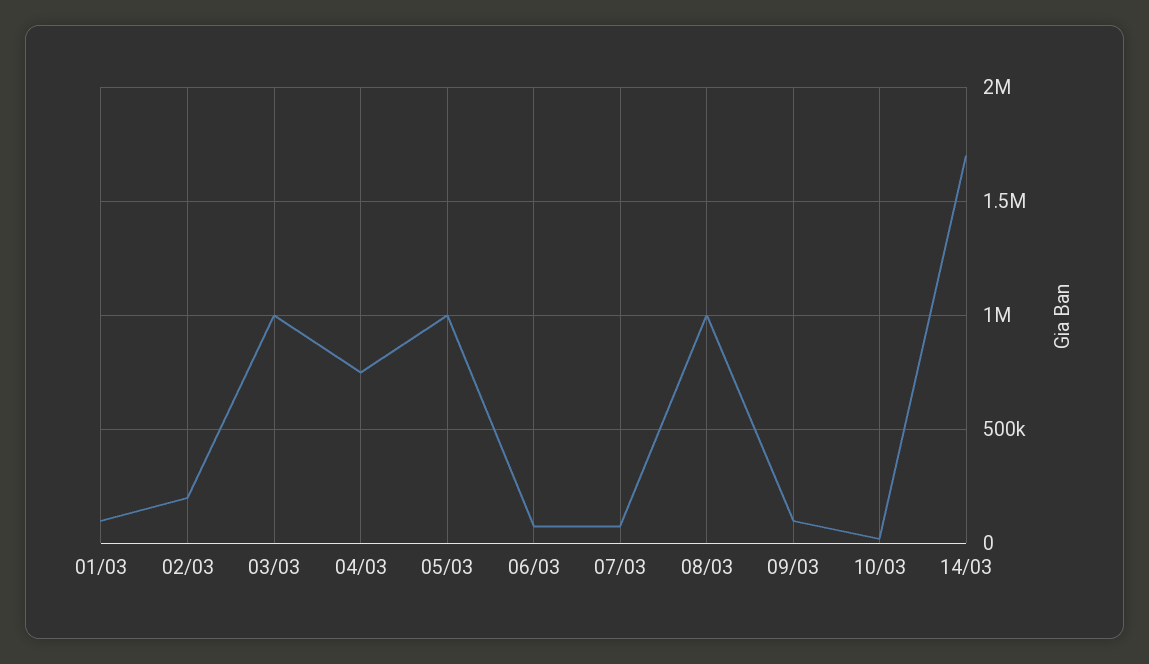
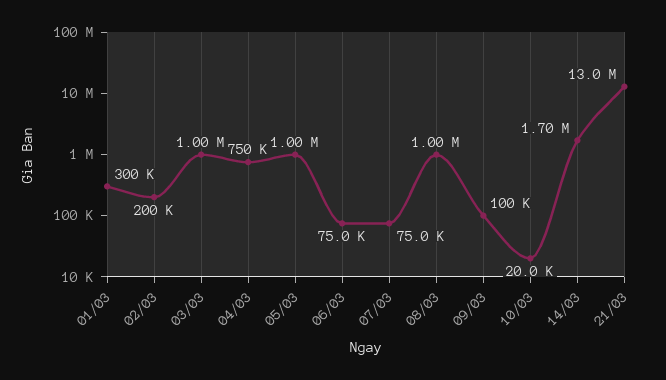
01/03: 100000 -> 300000
21/03: none -> 13000000

